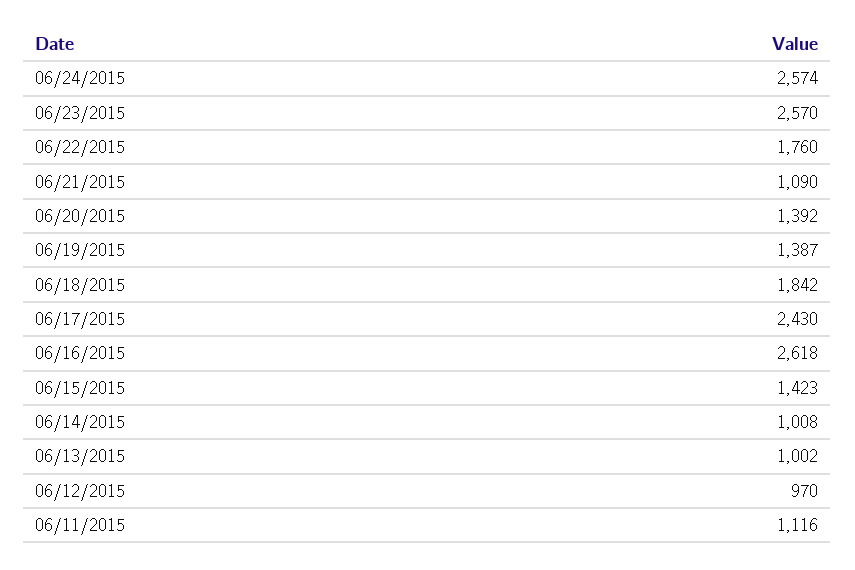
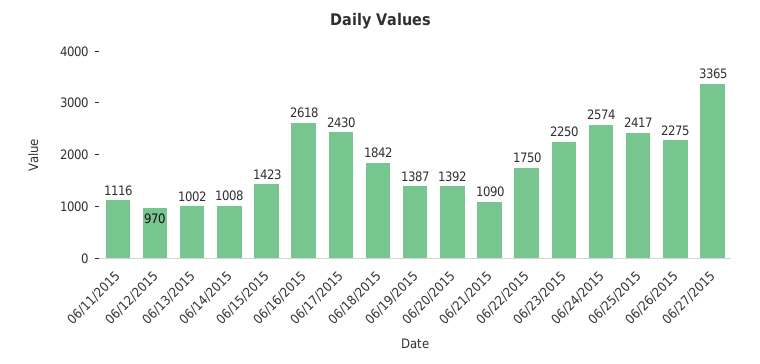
06/23/2015: 2570 -> 2250
06/22/2015: 1760 -> 1750
06/25/2015: none -> 2417
06/26/2015: none -> 2275
06/27/2015: none -> 3365

